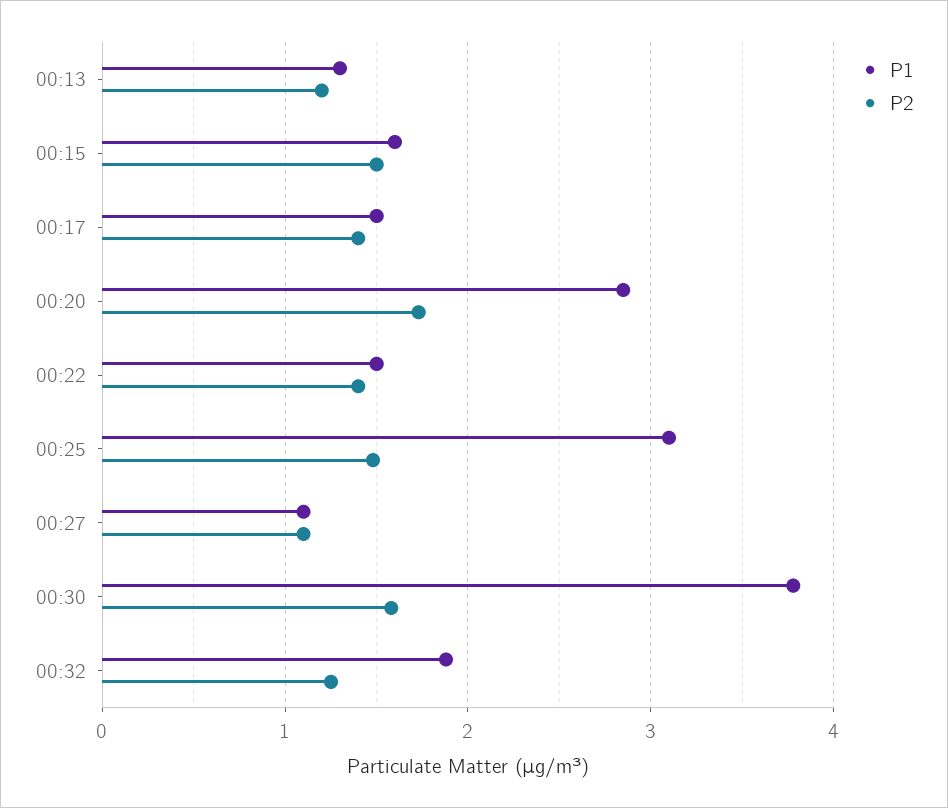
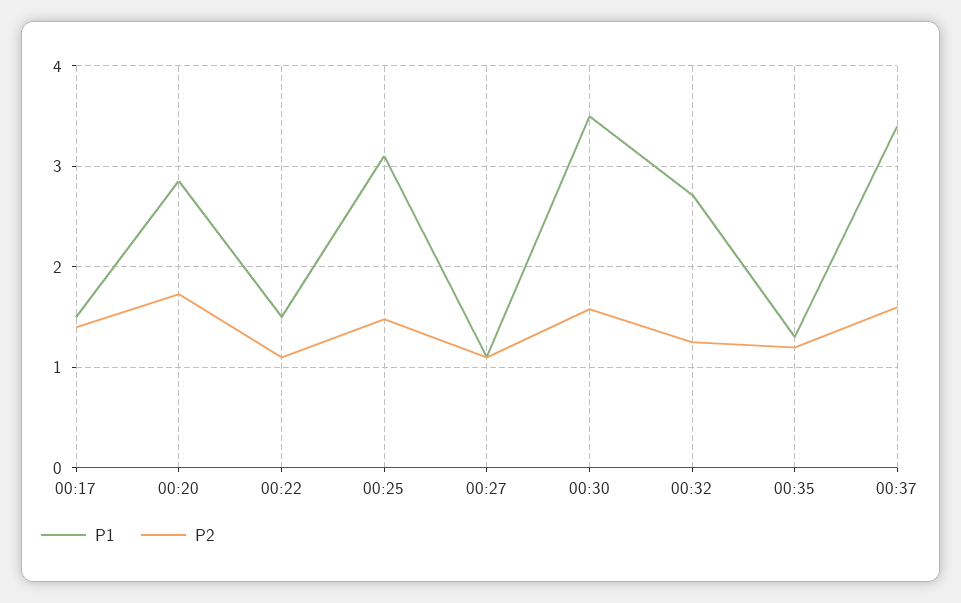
P1, 00:13: 1.3 -> none
P2, 00:13: 1.2 -> none
P1, 00:15: 1.6 -> none
P2, 00:15: 1.5 -> none
P2, 00:22: 1.4 -> 1.1
P1, 00:30: 3.8 -> 3.5
P1, 00:32: 1.9 -> 2.7
P1, 00:35: none -> 1.3
P2, 00:35: none -> 1.2
P1, 00:37: none -> 3.4
P2, 00:37: none -> 1.6

